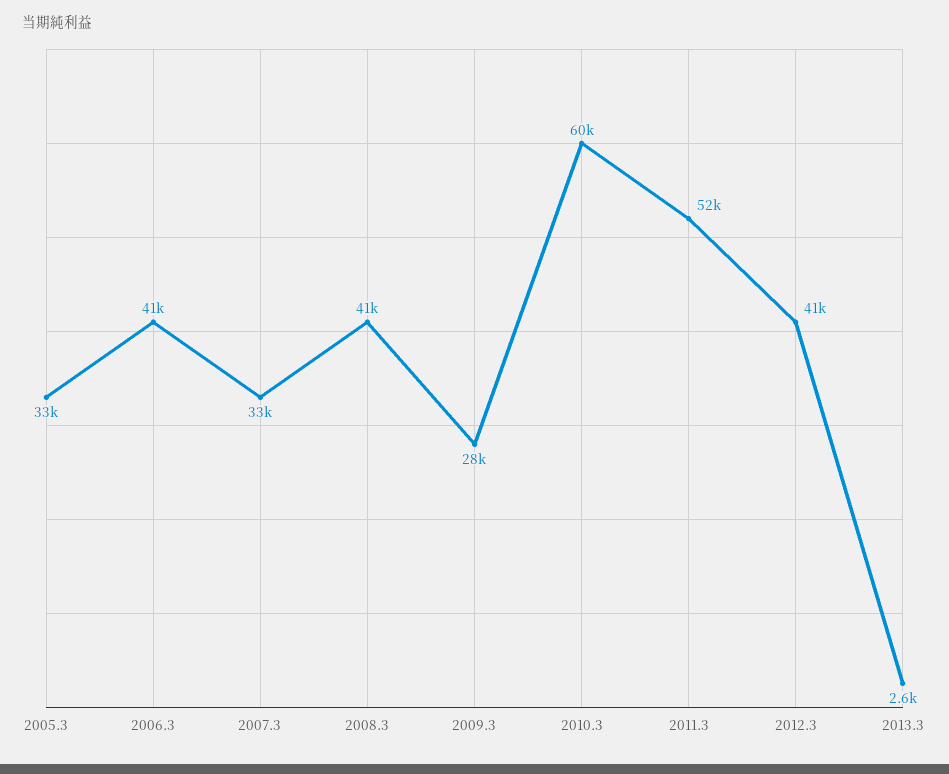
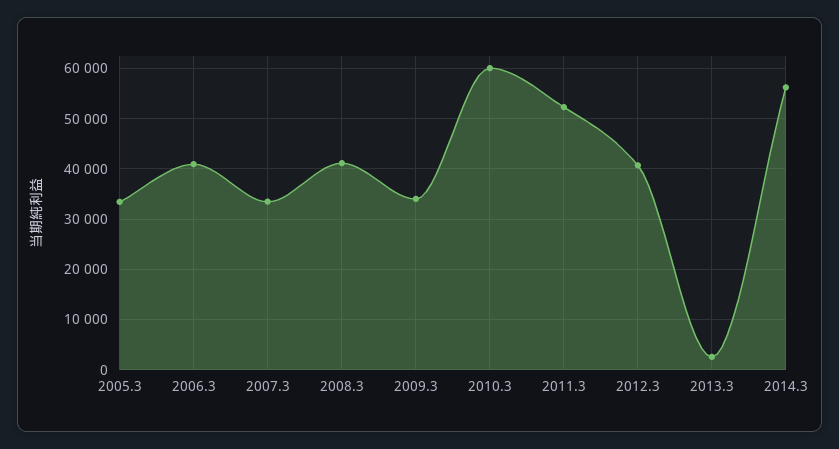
2009.3: 28000 -> 34000
2014.3: none -> 56000

